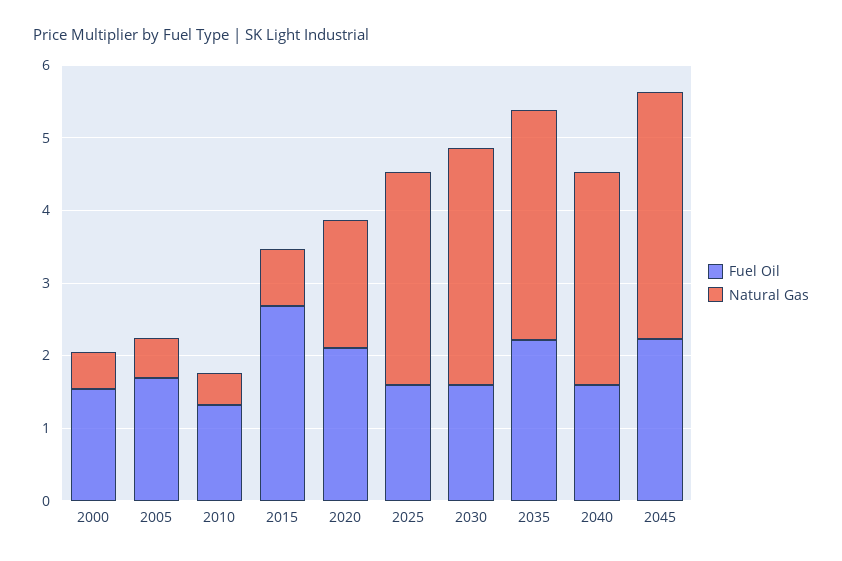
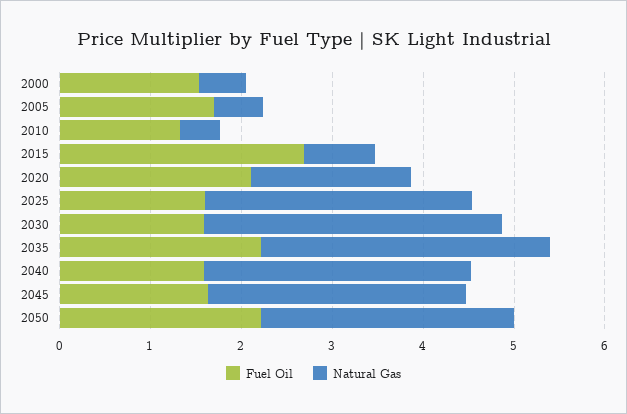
Fuel Oil, 2045: 2.2 -> 1.6
Natural Gas, 2045: 3.4 -> 2.8
Fuel Oil, 2050: none -> 2.2
Natural Gas, 2050: none -> 2.8

